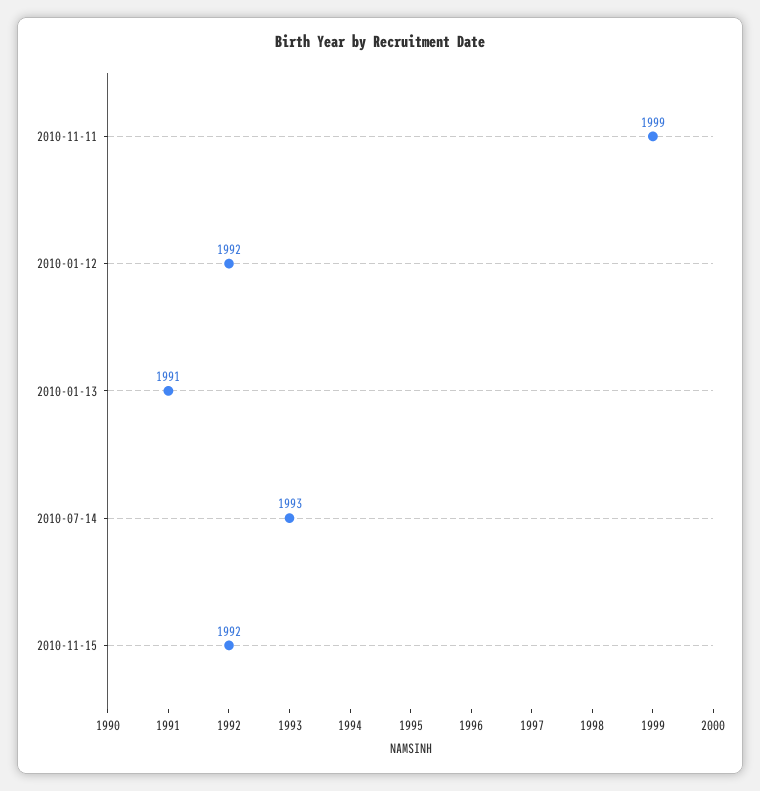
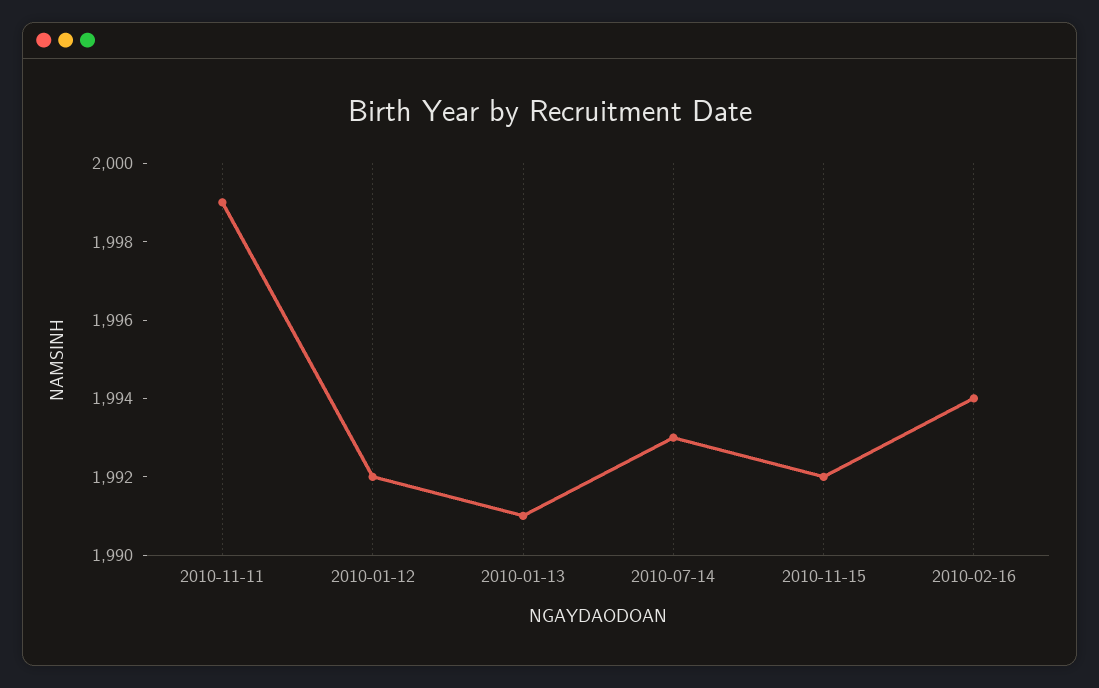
2010-02-16: none -> 1994

